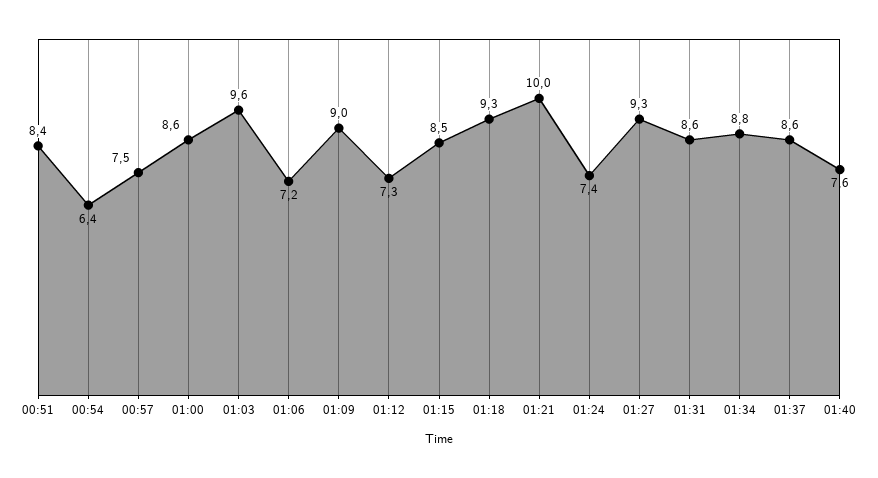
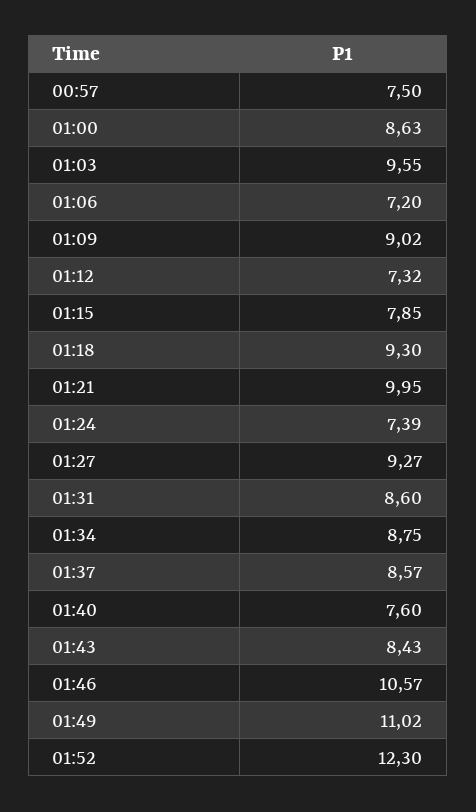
00:51: 8.4 -> none
00:54: 6.4 -> none
01:15: 8.5 -> 7.85
01:43: none -> 8.43
01:46: none -> 10.57
01:49: none -> 11.02
01:52: none -> 12.3

